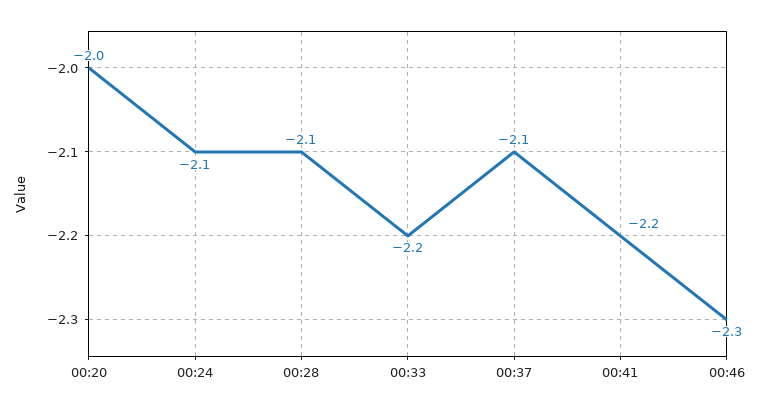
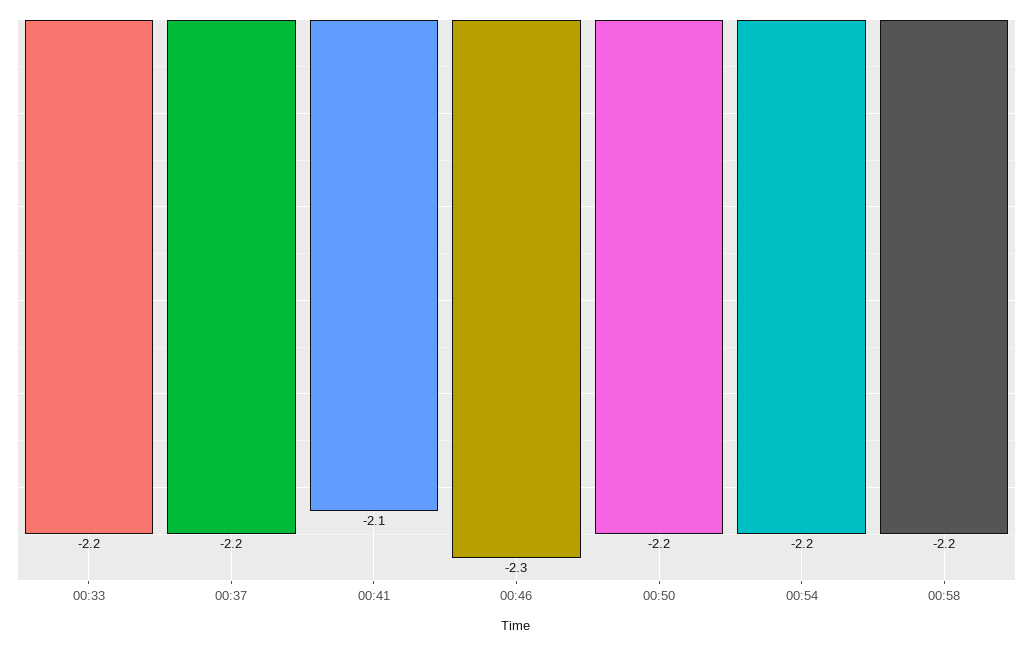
00:20: -2 -> none
00:24: -2.1 -> none
00:28: -2.1 -> none
00:37: -2.1 -> -2.2
00:41: -2.2 -> -2.1
00:50: none -> -2.2
00:54: none -> -2.2
00:58: none -> -2.2

